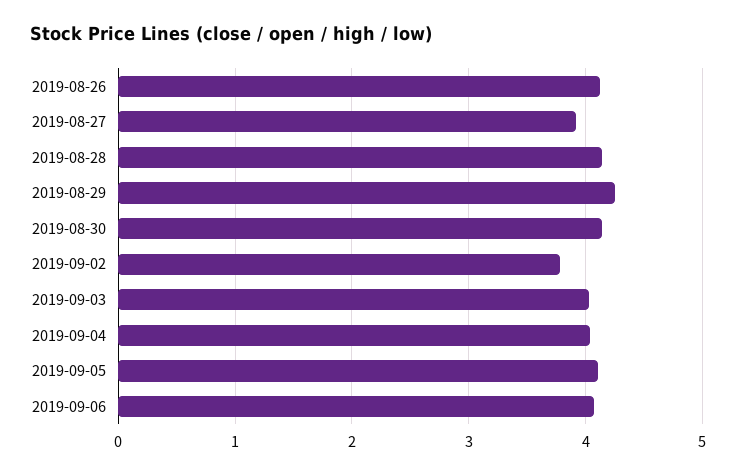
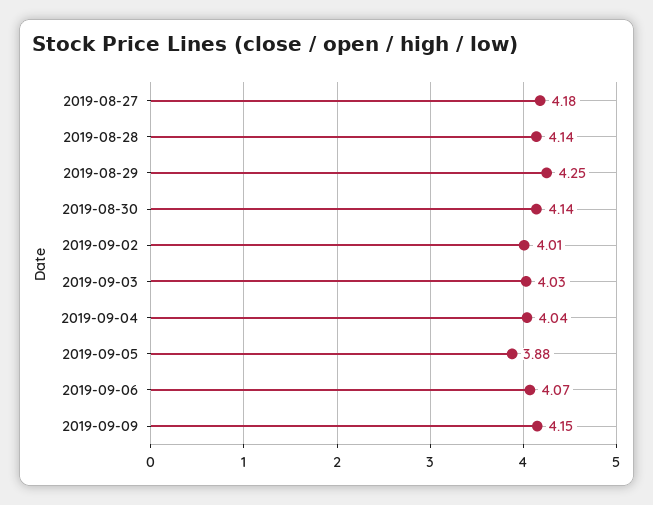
2019-08-26: 4.1 -> none
2019-08-27: 3.9 -> 4.18
2019-09-02: 3.8 -> 4.01
2019-09-05: 4.1 -> 3.88
2019-09-09: none -> 4.15

